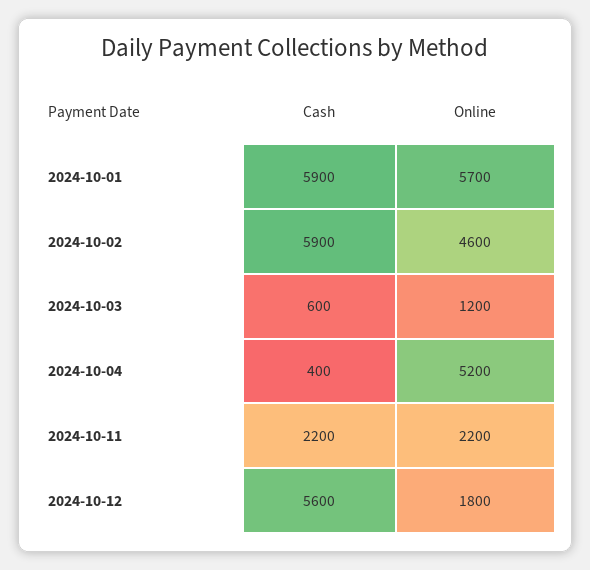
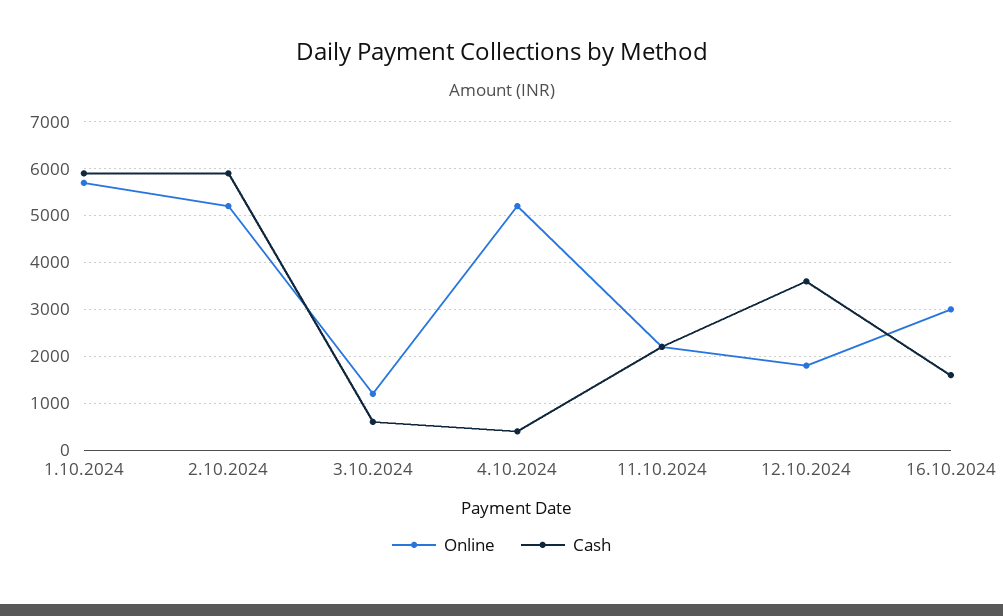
Online, 2024-10-02: 4600 -> 5200
Cash, 2024-10-12: 5600 -> 3600
Online, 16.10.2024: none -> 3000
Cash, 16.10.2024: none -> 1600

